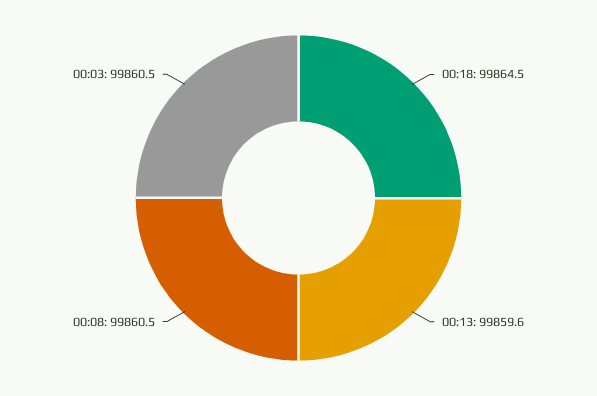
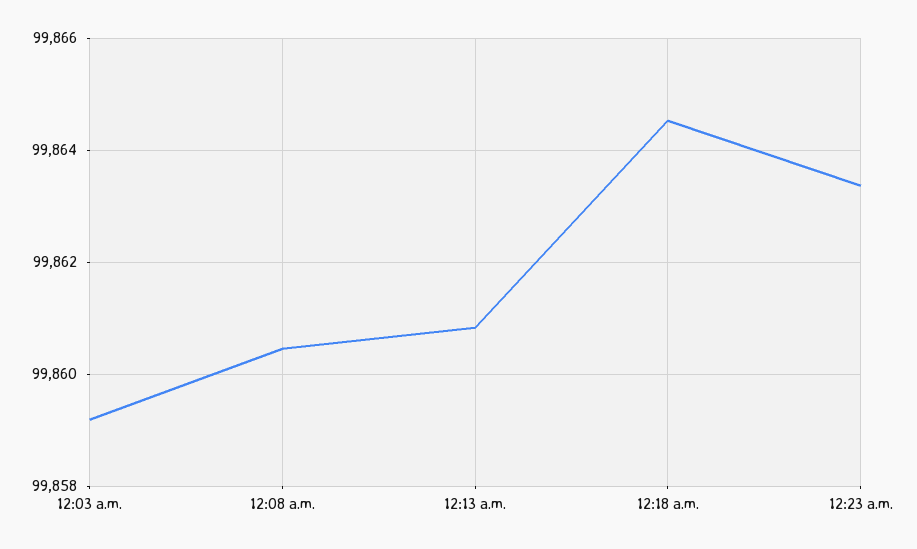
00:13: 99859.6 -> 99860.8
00:03: 99860.5 -> 99859.2
12:23 a.m.: none -> 99863.4

